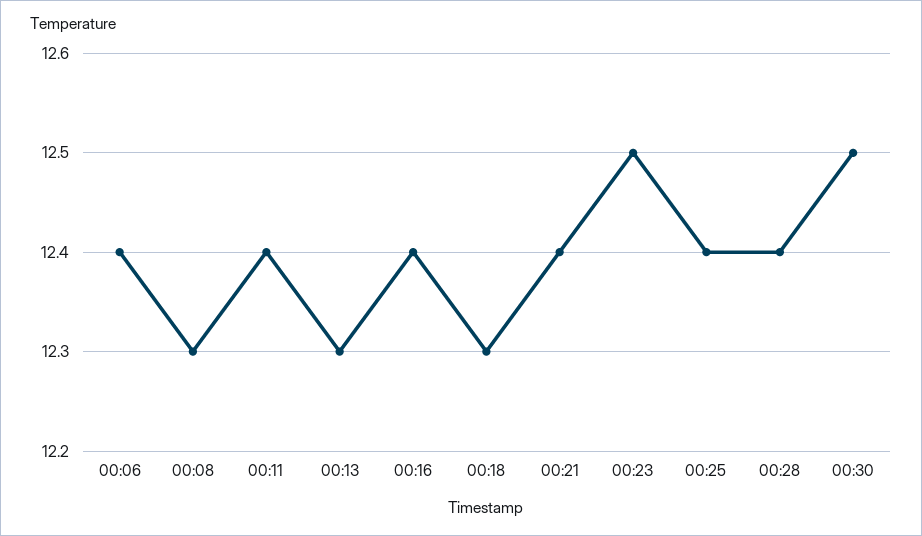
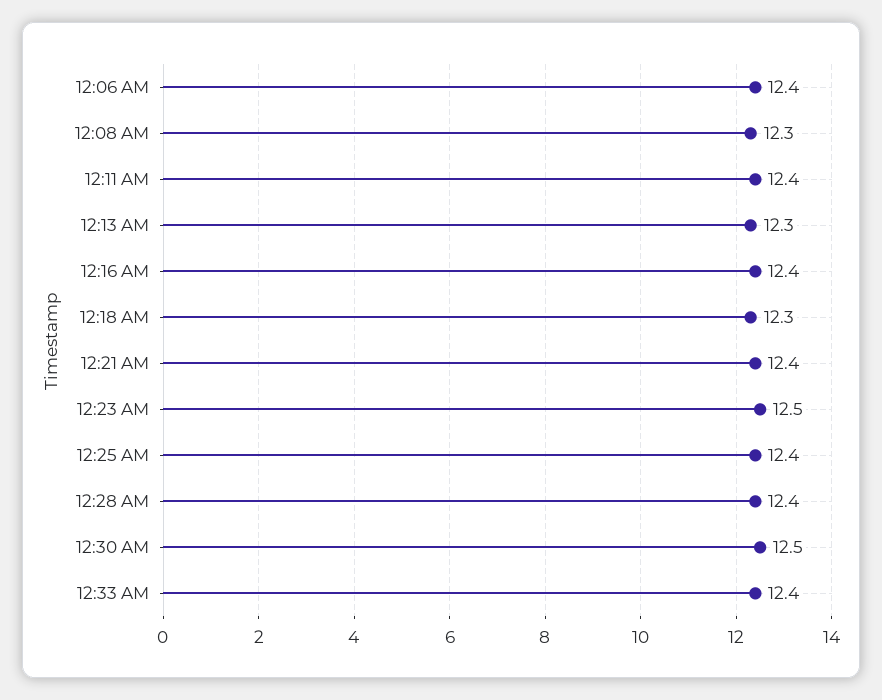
12:33 AM: none -> 12.4

